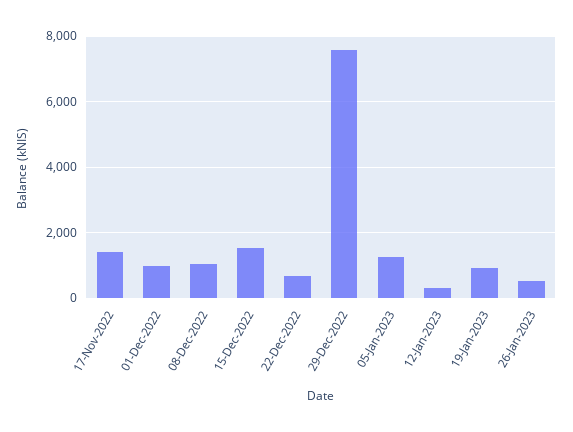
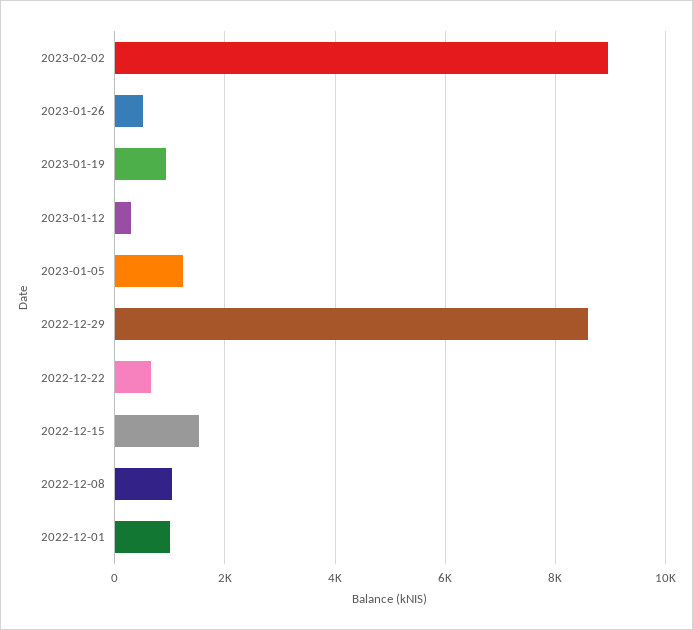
17-Nov-2022: 1400 -> none
29-Dec-2022: 7600 -> 8600
2023-02-02: none -> 9000

